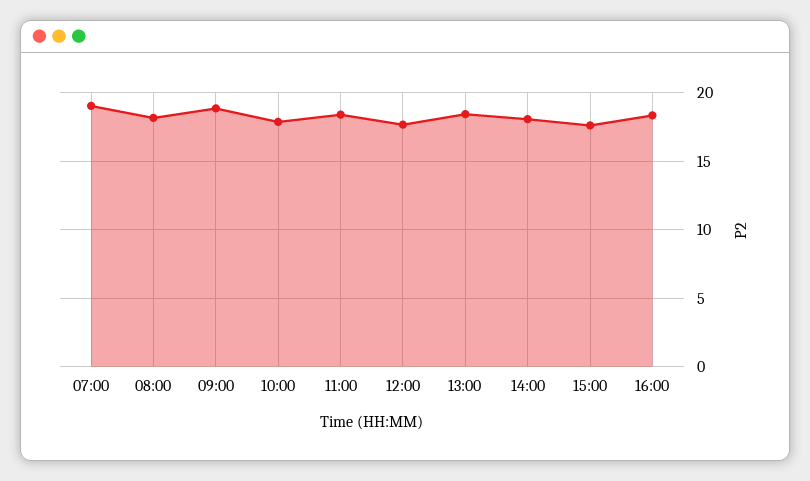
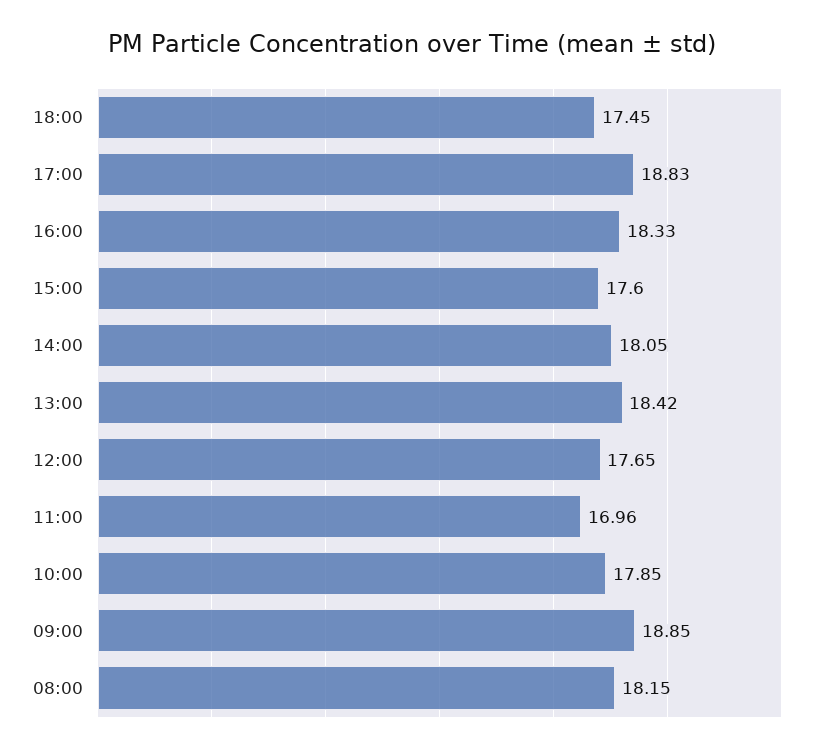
07:00: 19 -> none
11:00: 18.5 -> 16.96
18:00: none -> 17.45
17:00: none -> 18.83

